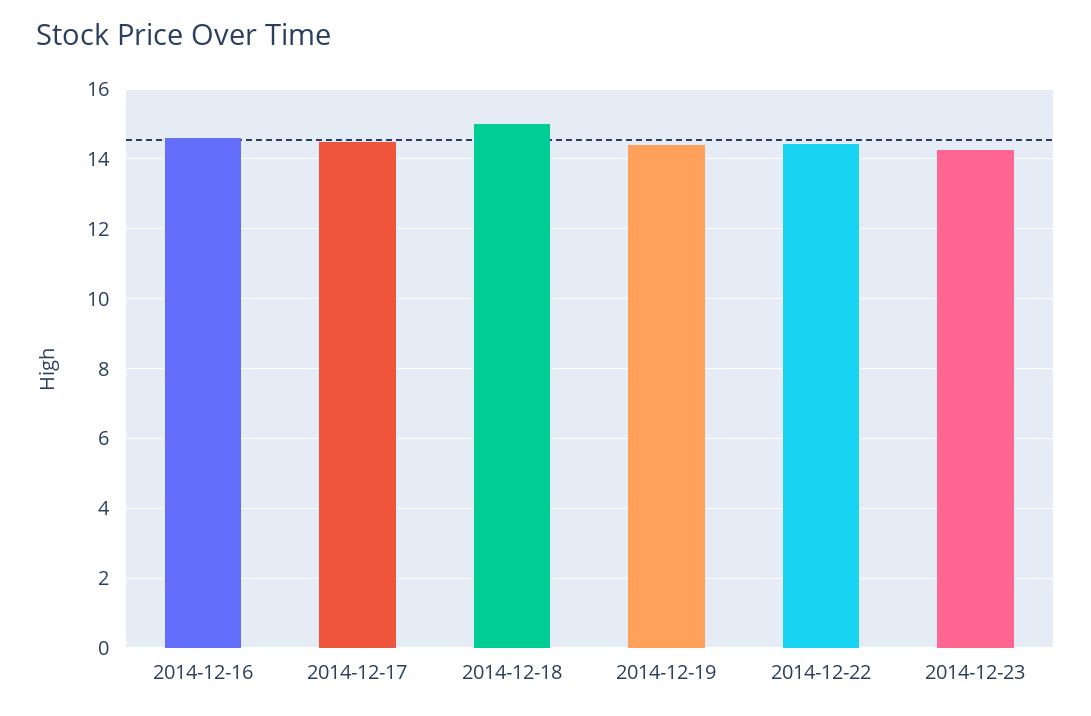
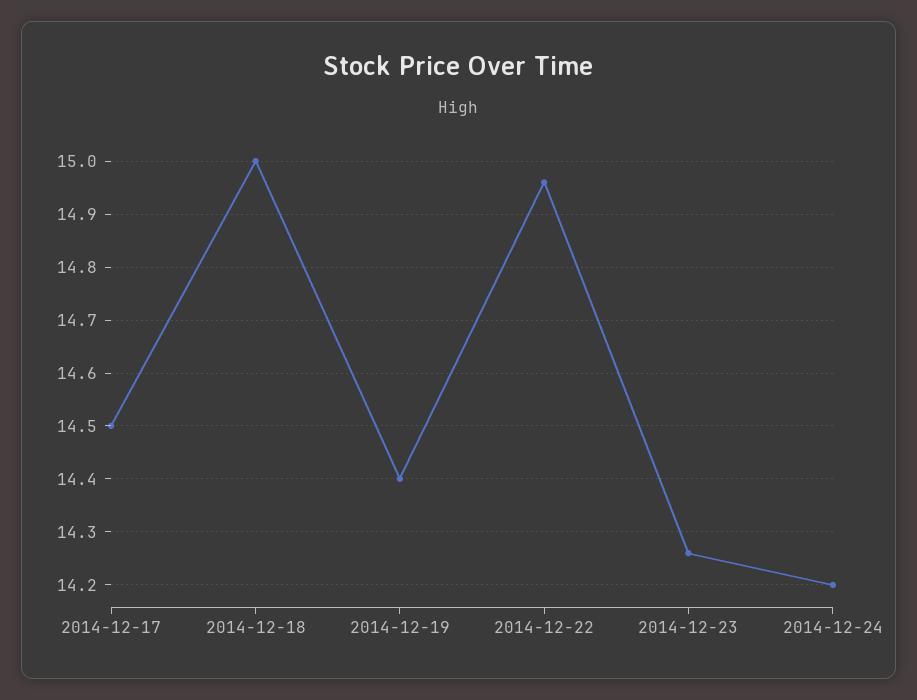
2014-12-16: 14.6 -> none
2014-12-22: 14.4 -> 14.95
2014-12-24: none -> 14.2

